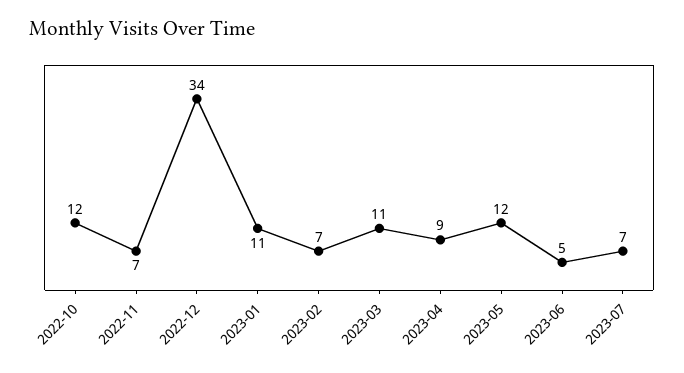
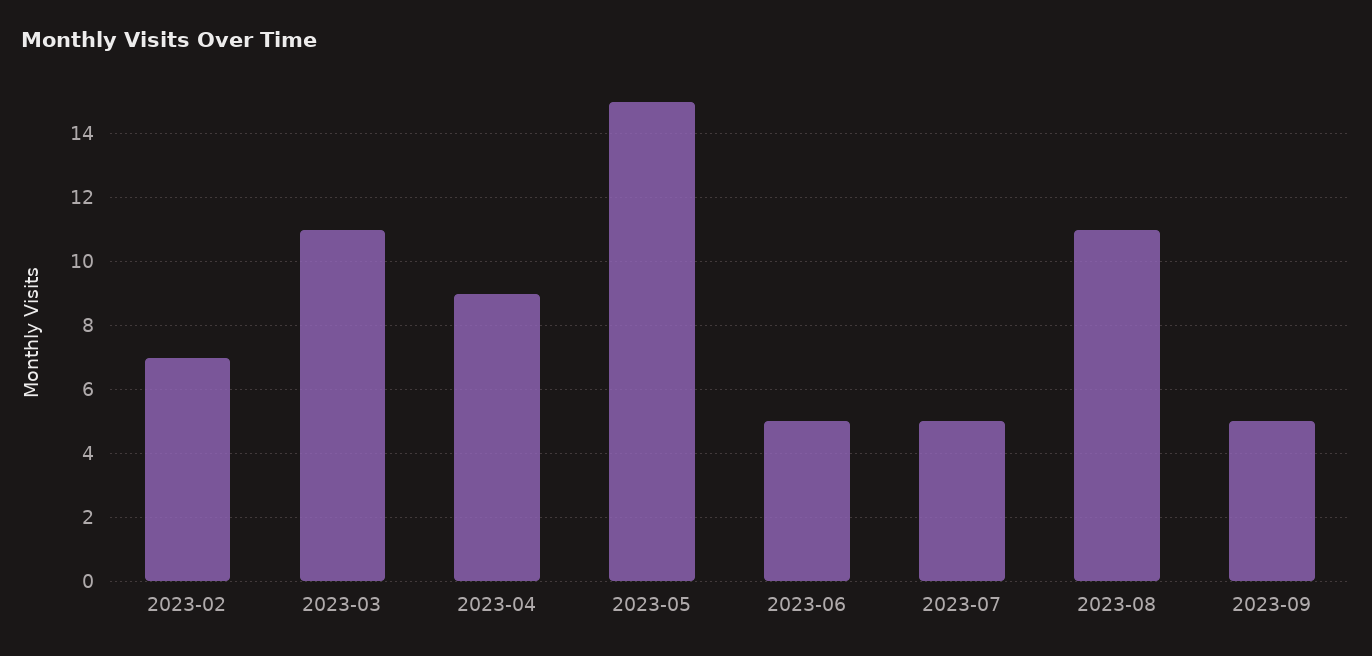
2022-10: 12 -> none
2022-11: 7 -> none
2022-12: 34 -> none
2023-01: 11 -> none
2023-05: 12 -> 15
2023-07: 7 -> 5
2023-08: none -> 11
2023-09: none -> 5

